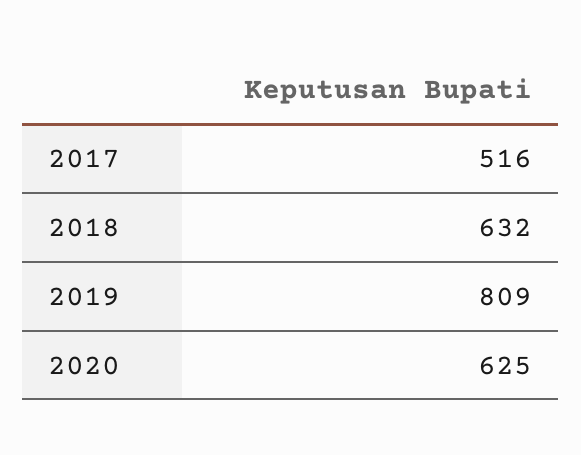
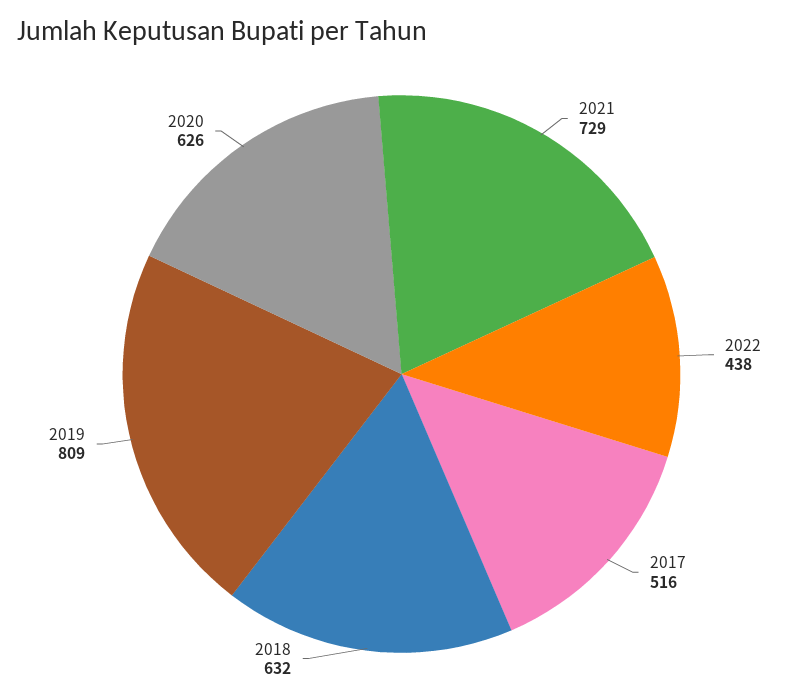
2020: 625 -> 626
2021: none -> 729
2022: none -> 438

